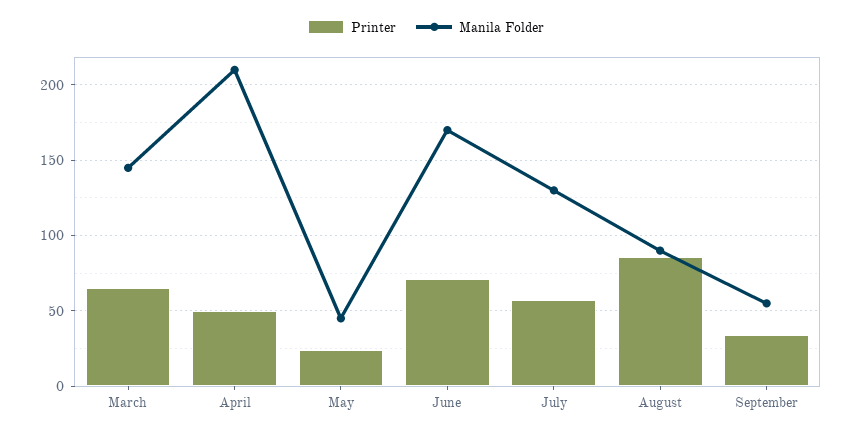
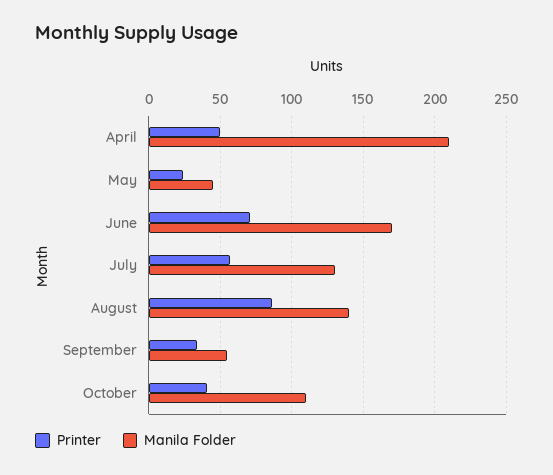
Printer, March: 65 -> none
Manila Folder, March: 145 -> none
Manila Folder, August: 90 -> 140
Printer, October: none -> 40
Manila Folder, October: none -> 110

